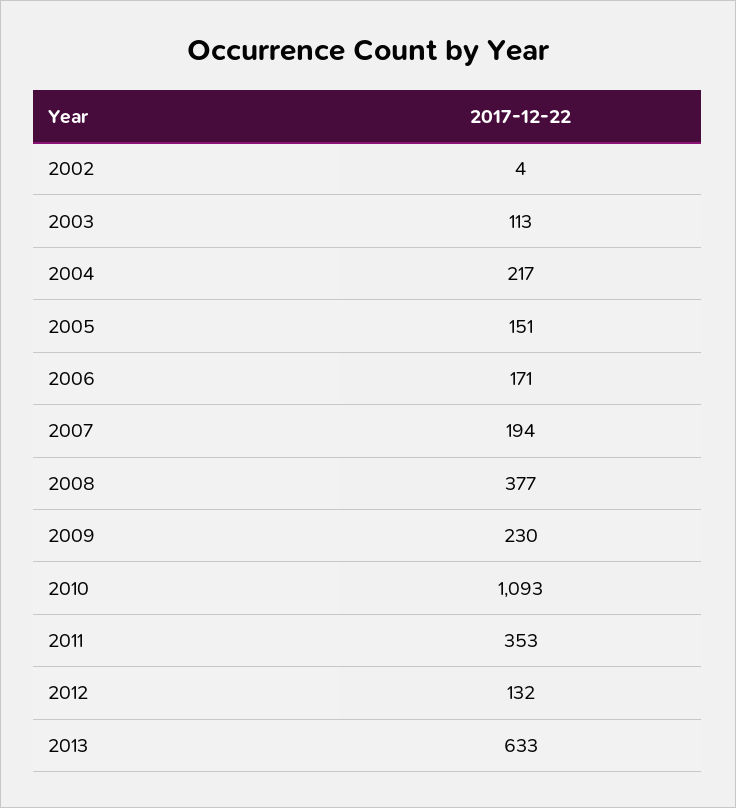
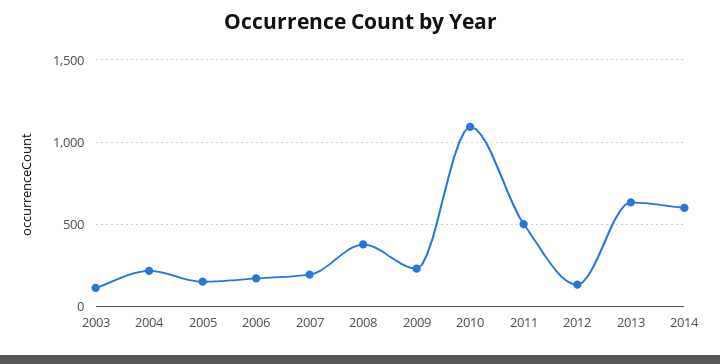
2002: 4 -> none
2011: 353 -> 500
2014: none -> 600

